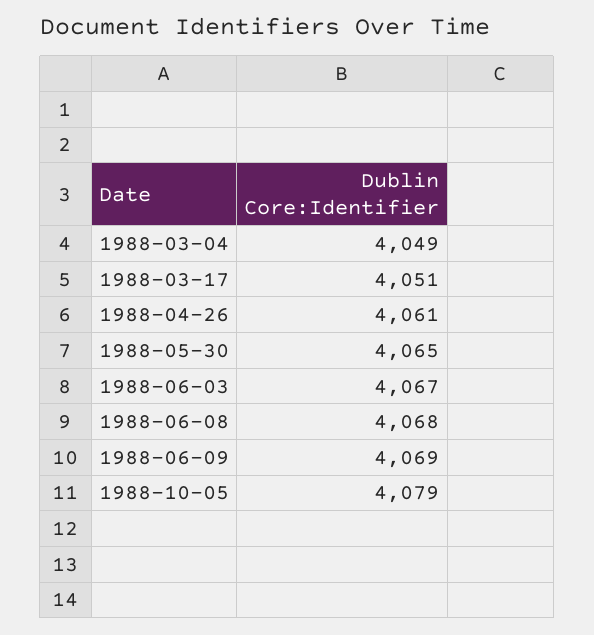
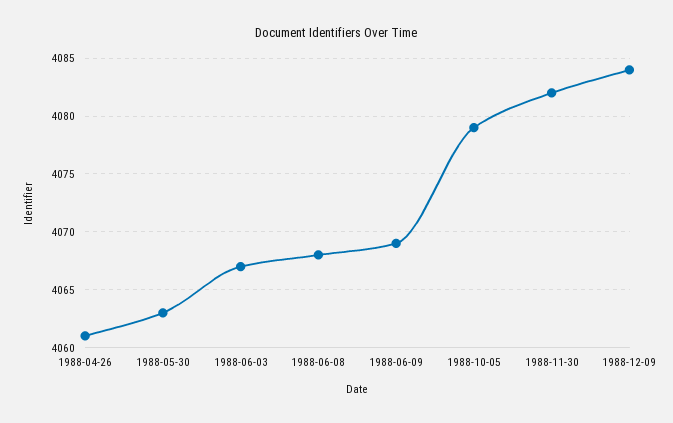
1988-03-04: 4049 -> none
1988-03-17: 4051 -> none
1988-05-30: 4065 -> 4063
1988-11-30: none -> 4082
1988-12-09: none -> 4084

